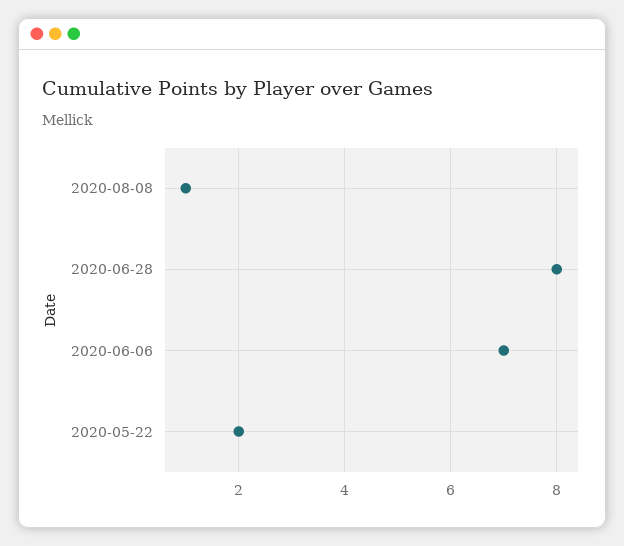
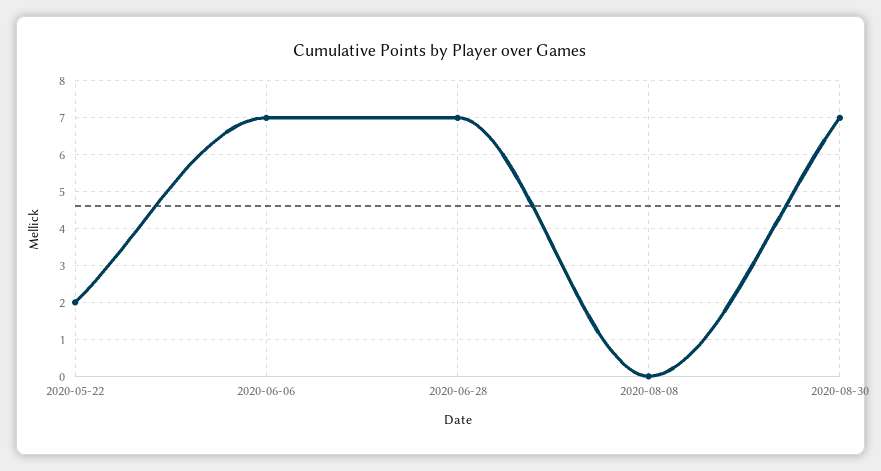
2020-08-08: 1 -> 0
2020-06-28: 8 -> 7
2020-08-30: none -> 7

